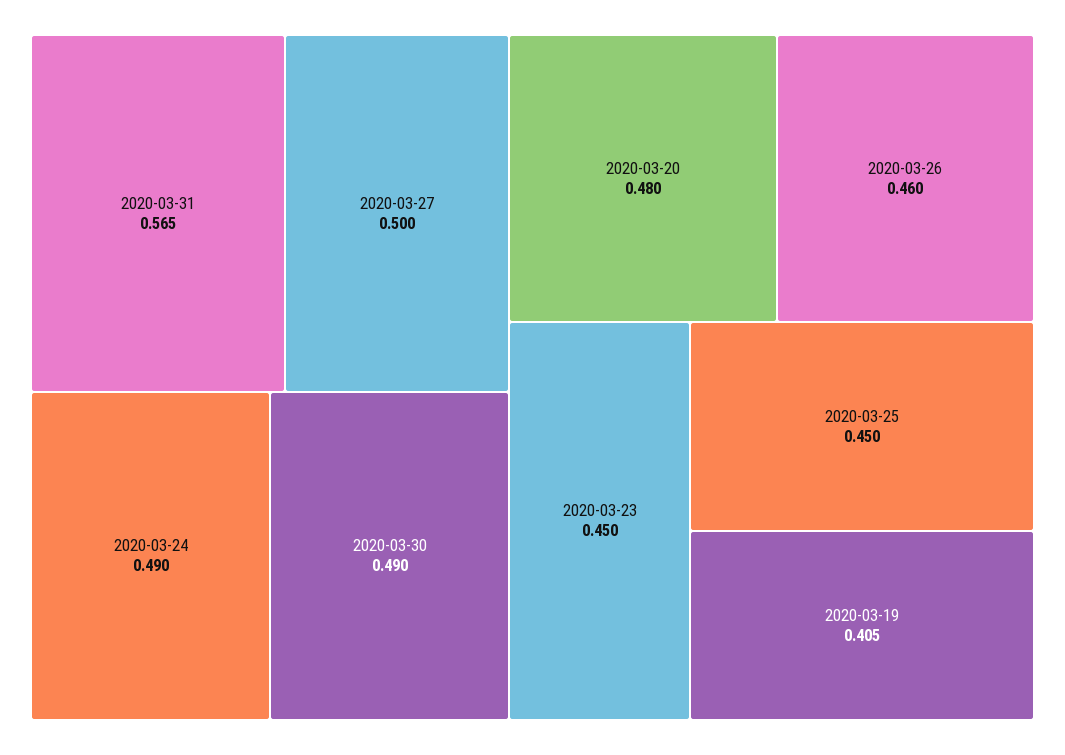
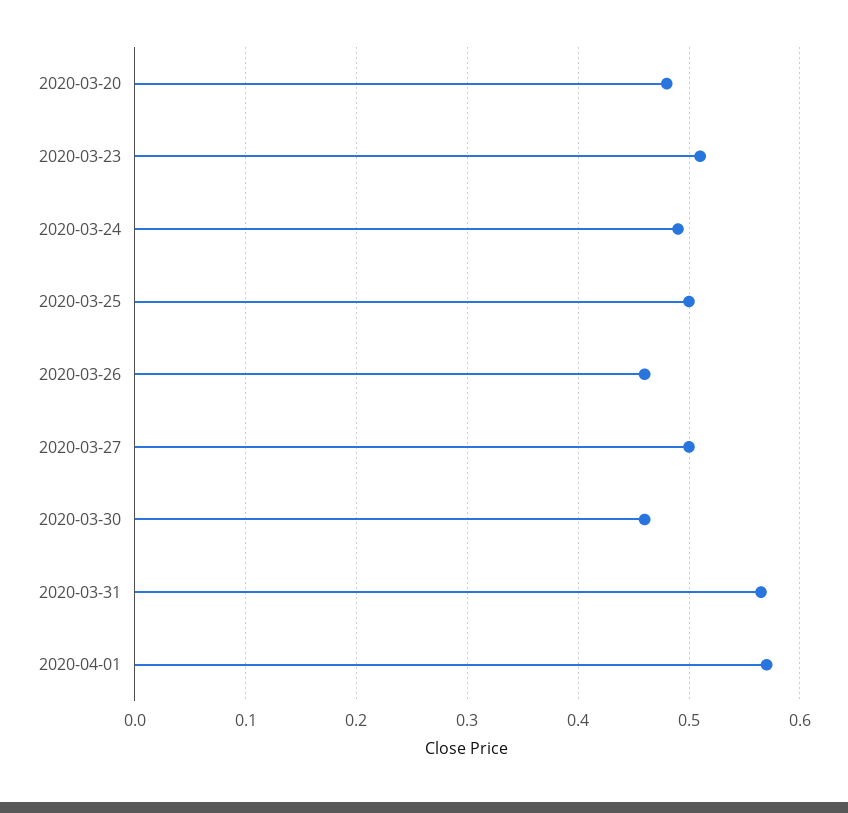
2020-03-30: 0.49 -> 0.46
2020-03-23: 0.45 -> 0.51
2020-03-25: 0.45 -> 0.5
2020-03-19: 0.405 -> none
2020-04-01: none -> 0.57

